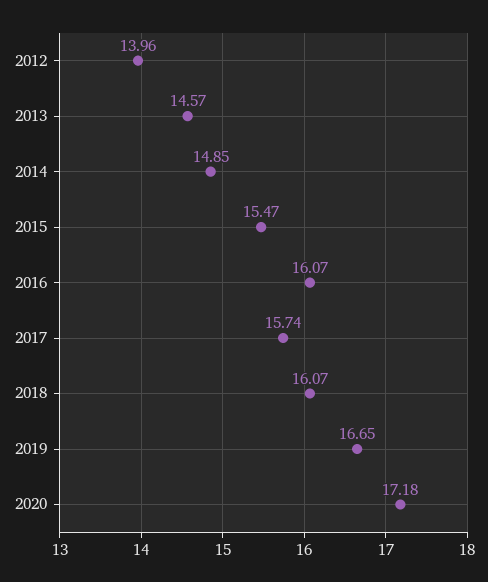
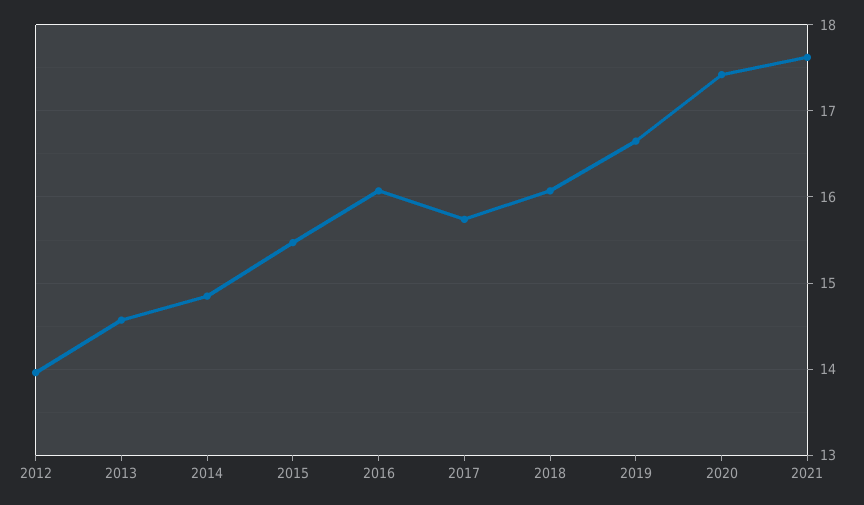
2020: 17.18 -> 17.4
2021: none -> 17.6

